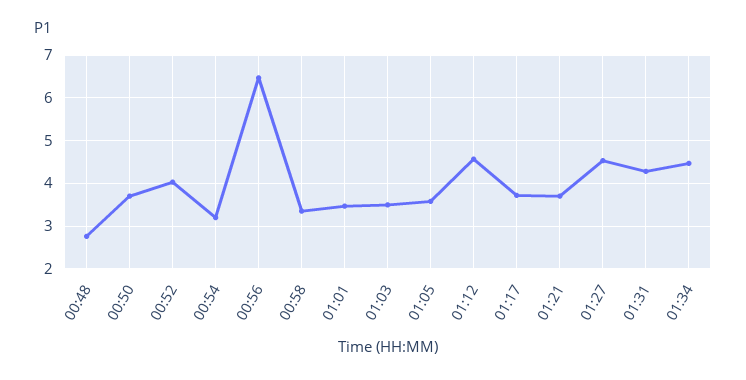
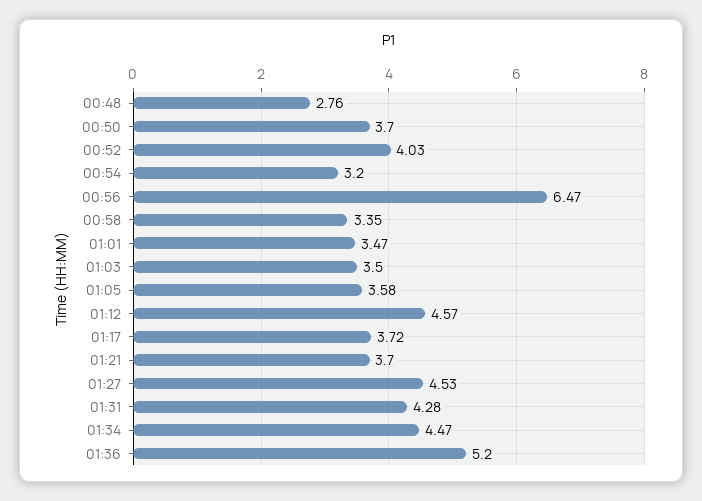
01:36: none -> 5.2

